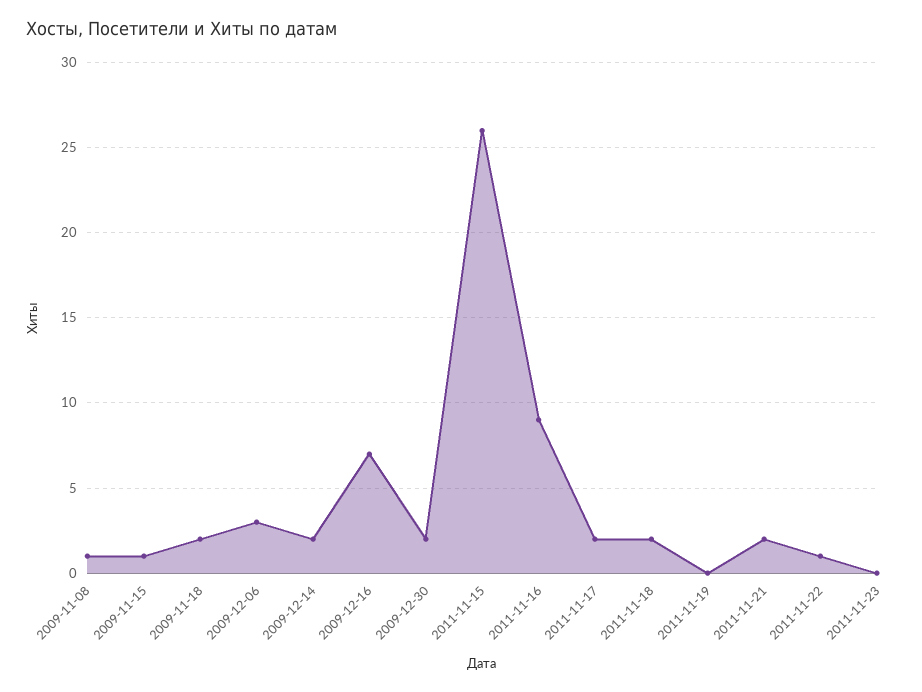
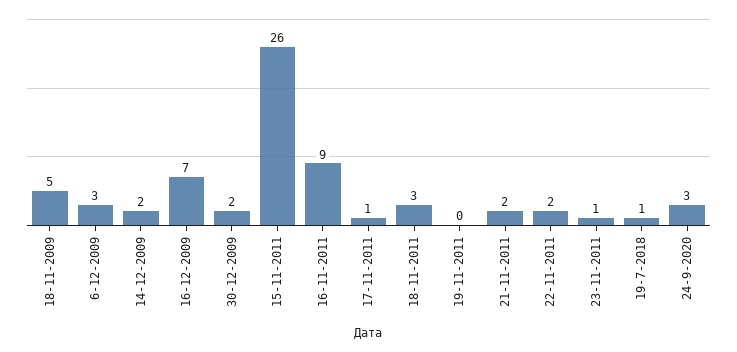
2009-11-08: 1 -> none
2009-11-15: 1 -> none
2009-11-18: 2 -> 5
2011-11-17: 2 -> 1
2011-11-18: 2 -> 3
2011-11-22: 1 -> 2
2011-11-23: 0 -> 1
19-7-2018: none -> 1
24-9-2020: none -> 3

